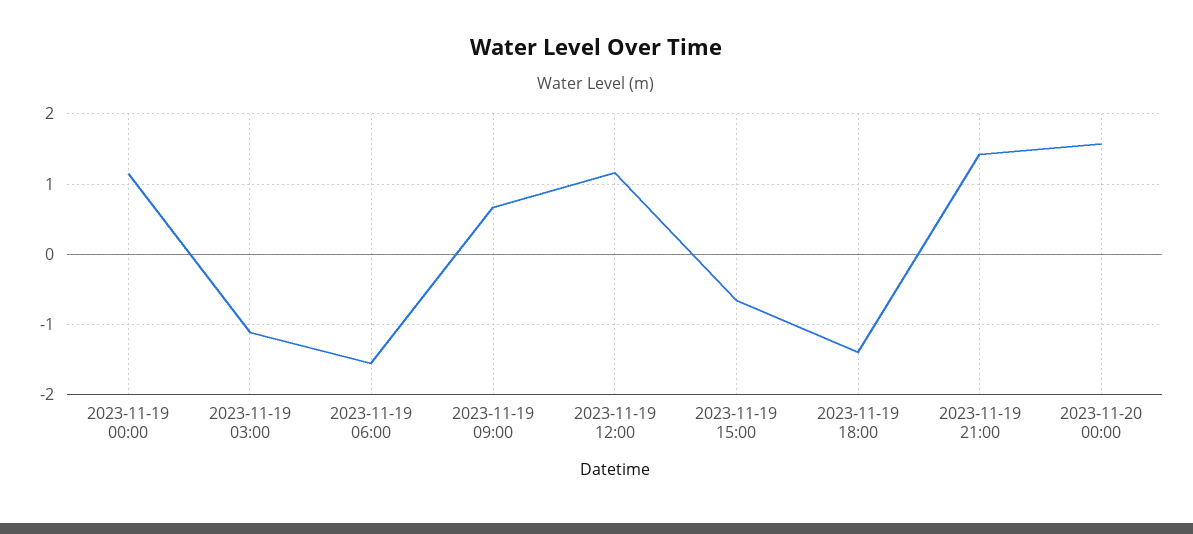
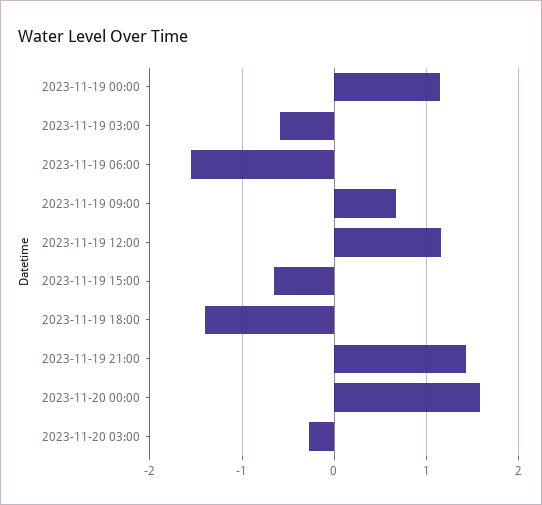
2023-11-19 03:00: -1.1 -> -0.6
2023-11-20 03:00: none -> -0.3

